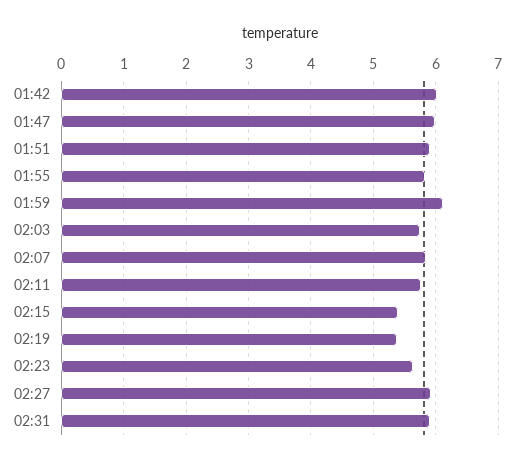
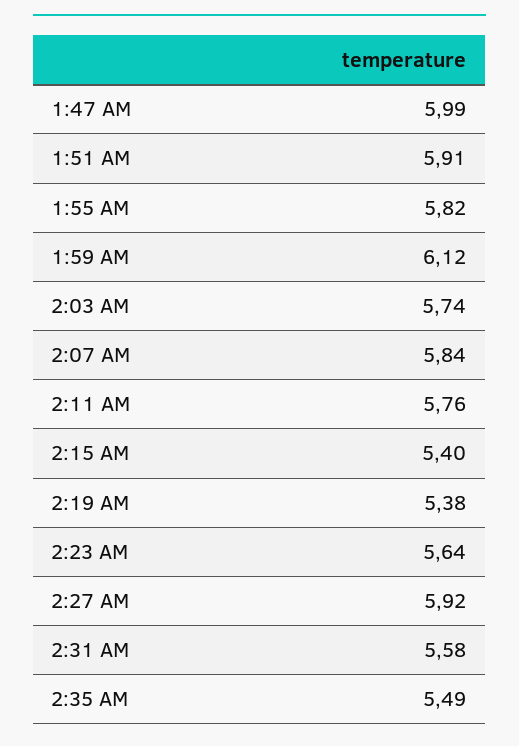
01:42: 6 -> none
02:31: 5.9 -> 5.58
2:35 AM: none -> 5.49

